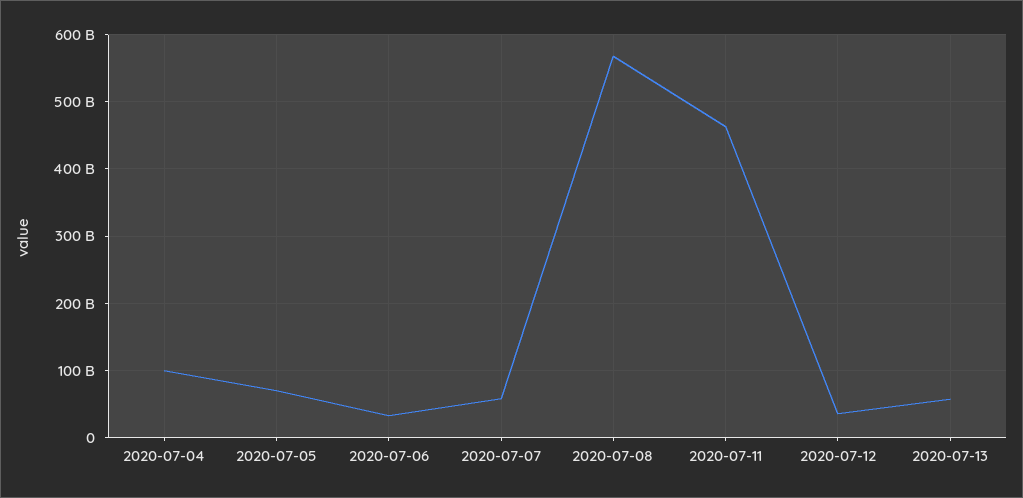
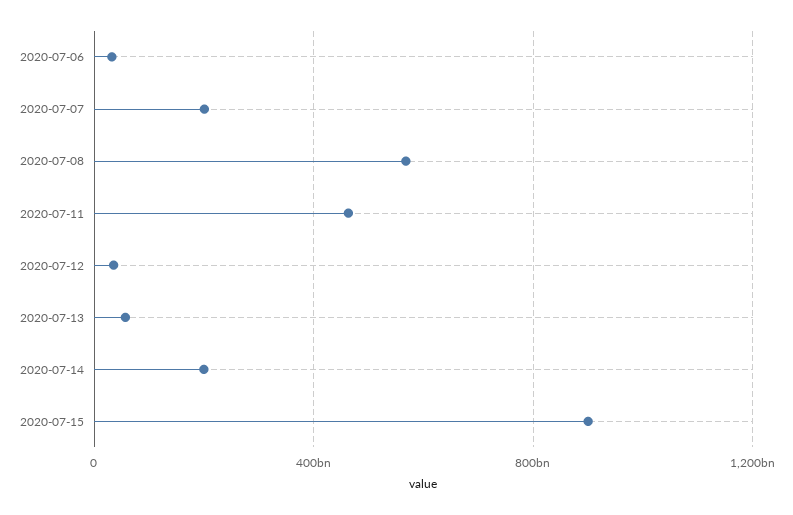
2020-07-04: 100000000000 -> none
2020-07-05: 70000000000 -> none
2020-07-07: 60000000000 -> 200000000000
2020-07-14: none -> 200000000000
2020-07-15: none -> 900000000000

